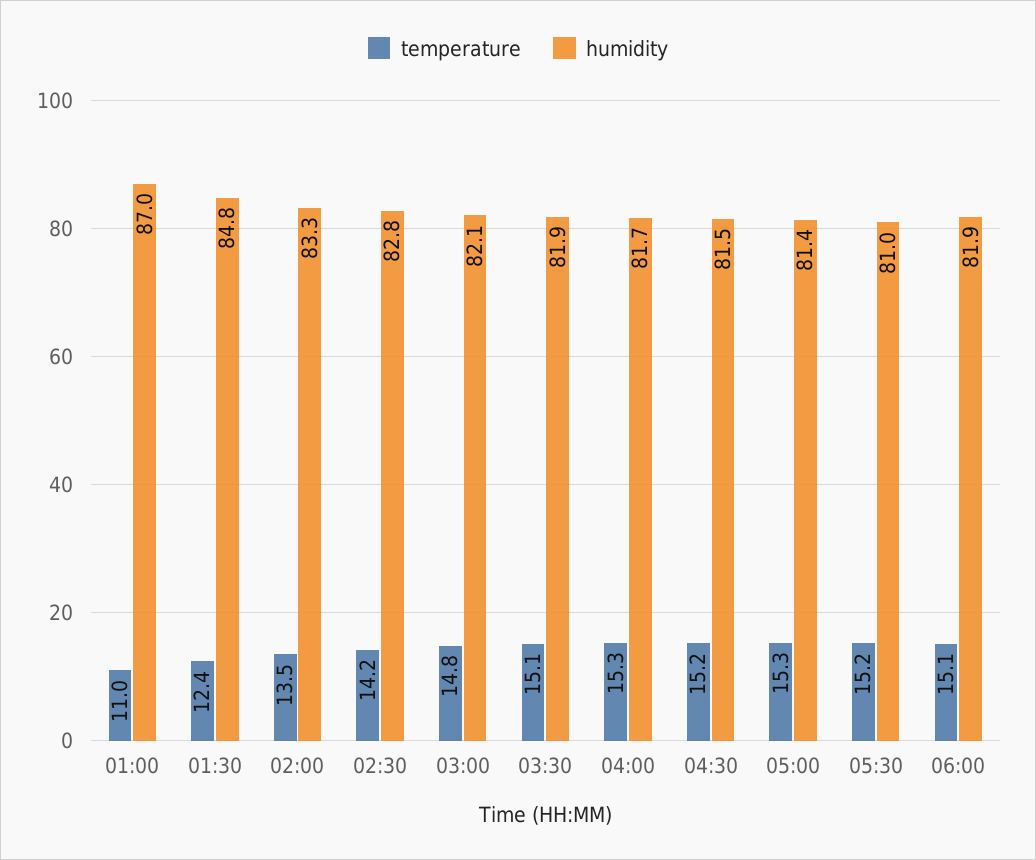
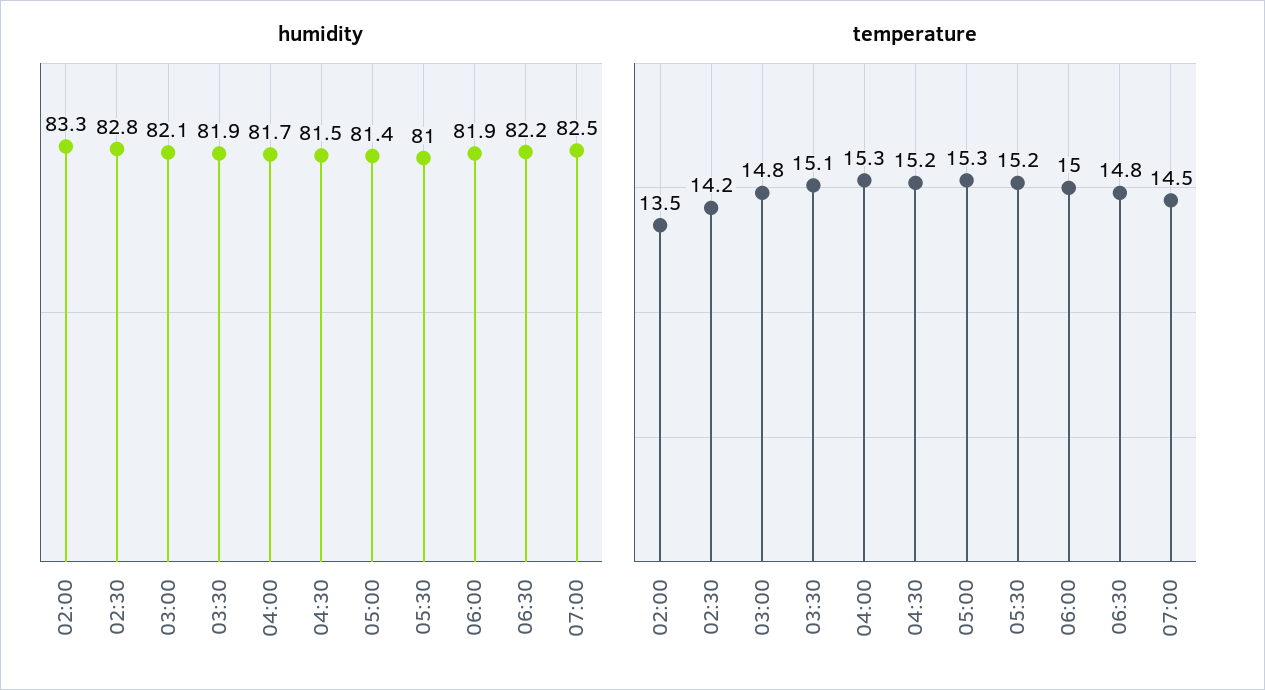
temperature, 01:00: 11 -> none
humidity, 01:00: 87 -> none
temperature, 01:30: 12.4 -> none
humidity, 01:30: 84.8 -> none
temperature, 06:00: 15.1 -> 15
humidity, 06:30: none -> 82.2
humidity, 07:00: none -> 82.5
temperature, 06:30: none -> 14.8
temperature, 07:00: none -> 14.5

